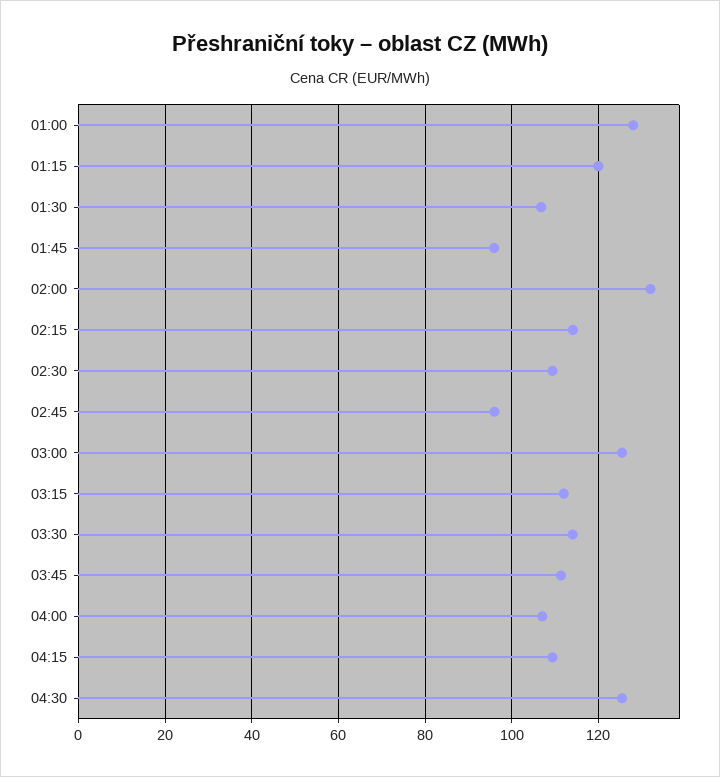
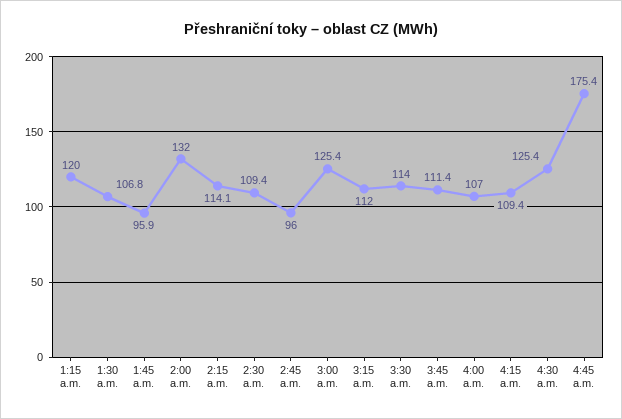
01:00: 128 -> none
4:45 a.m.: none -> 175.4

